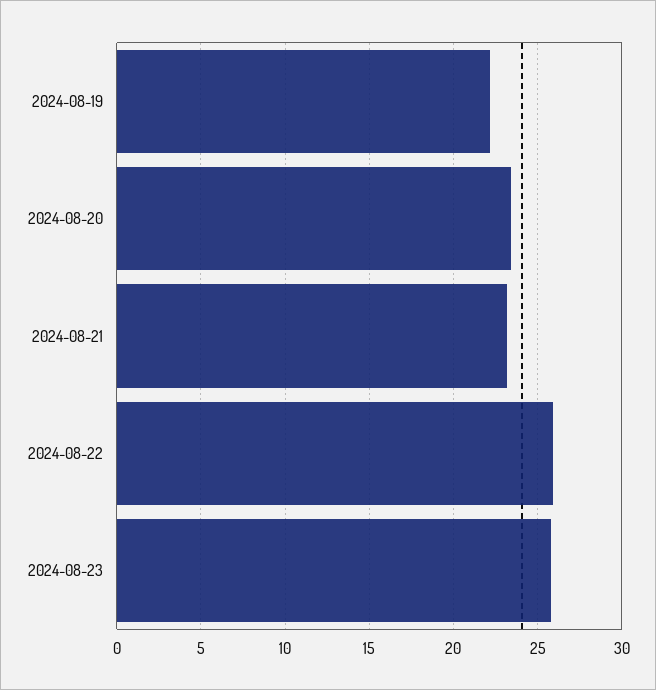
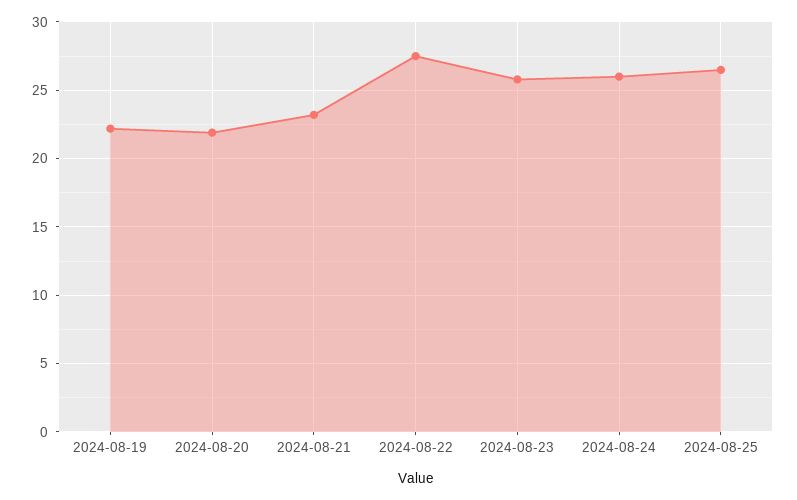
2024-08-20: 23.5 -> 22
2024-08-22: 26 -> 27.5
2024-08-24: none -> 26
2024-08-25: none -> 26.5

